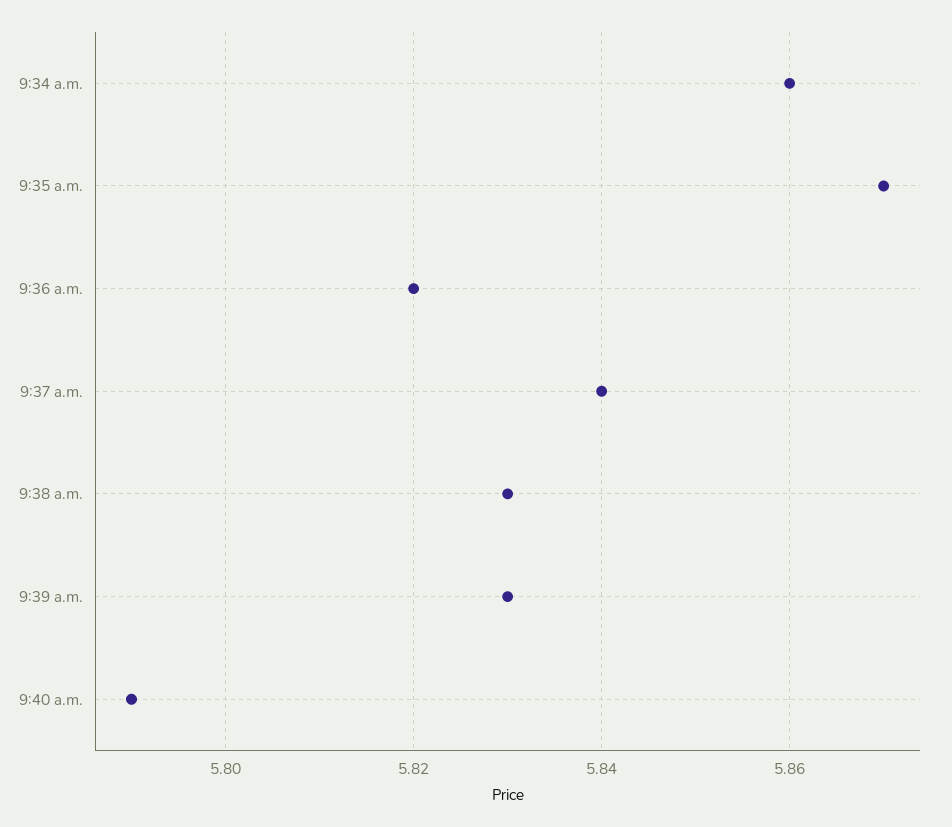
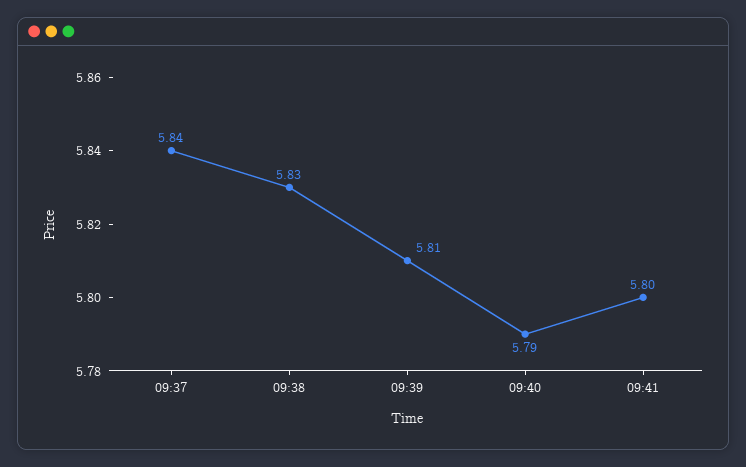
9:34 a.m.: 5.86 -> none
9:35 a.m.: 5.87 -> none
9:36 a.m.: 5.82 -> none
9:39 a.m.: 5.83 -> 5.81
09:41: none -> 5.8

